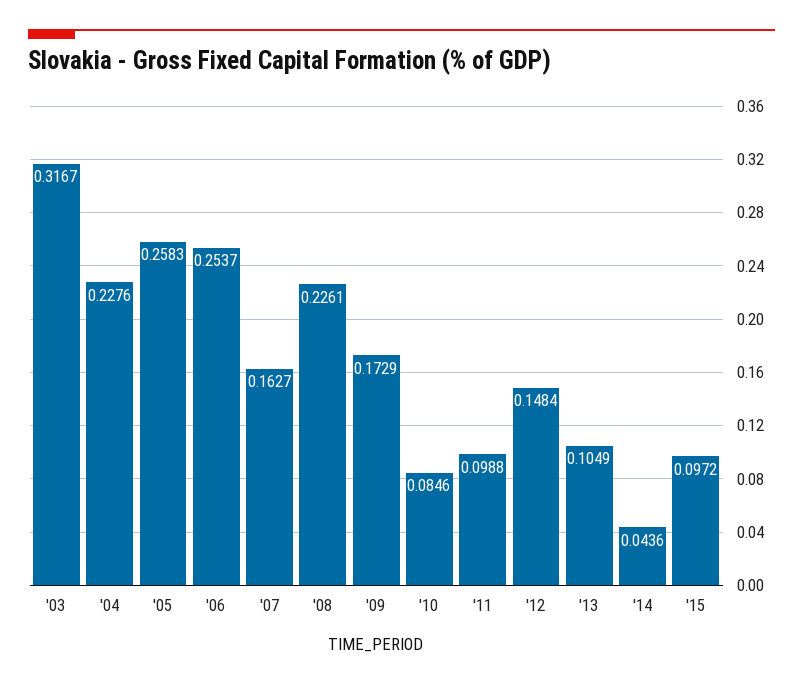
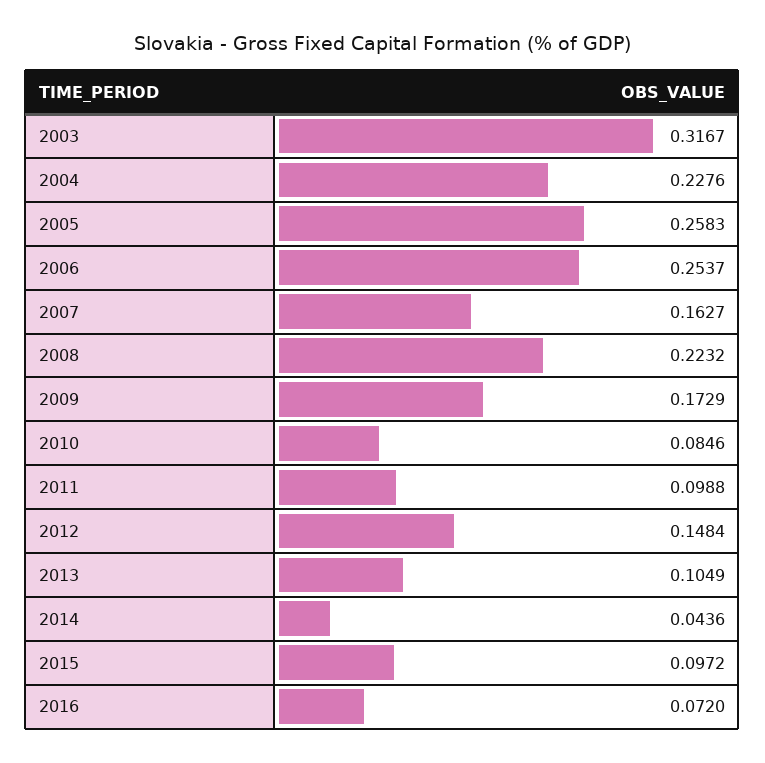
'08: 0.2261 -> 0.2232
2016: none -> 0.072

